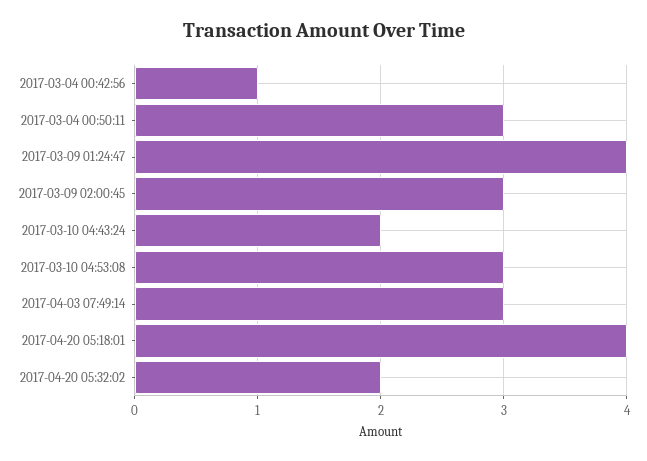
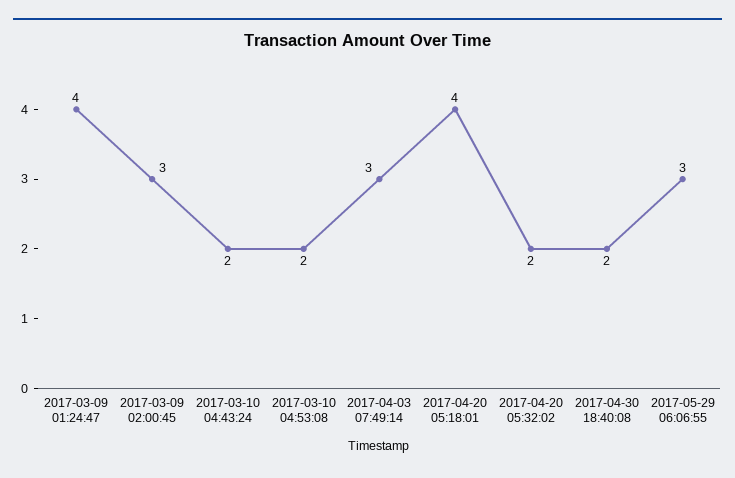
2017-03-04 00:42:56: 1 -> none
2017-03-04 00:50:11: 3 -> none
2017-03-10 04:53:08: 3 -> 2
2017-04-30 18:40:08: none -> 2
2017-05-29 06:06:55: none -> 3

